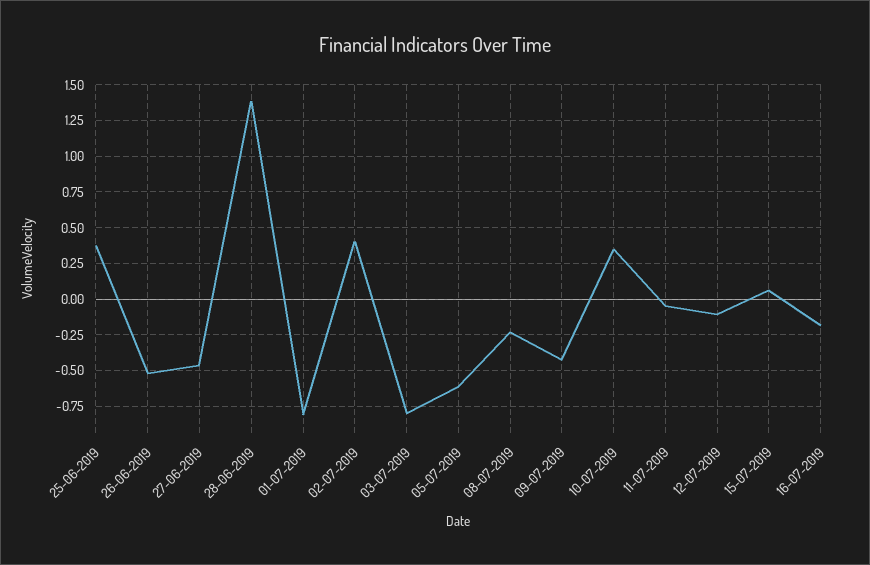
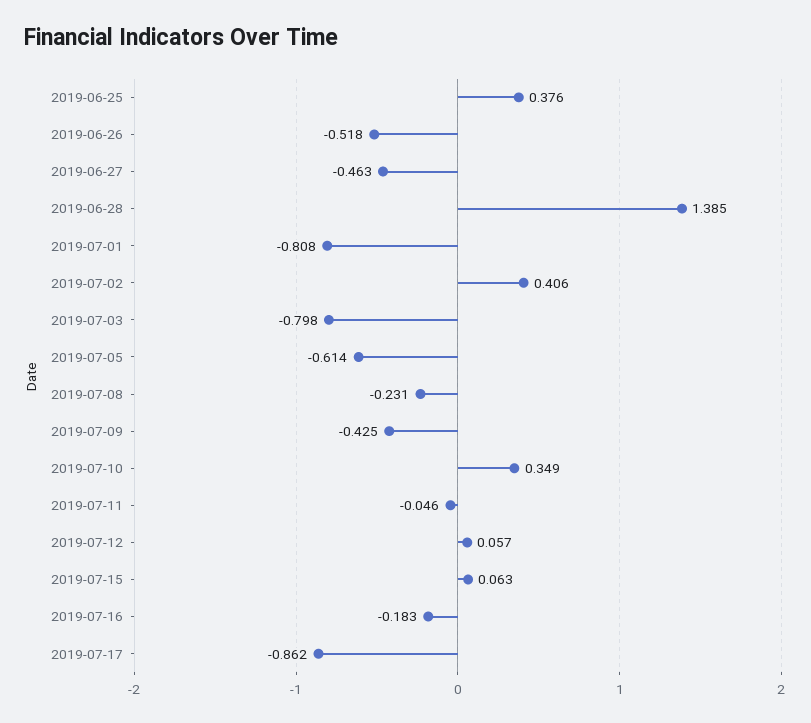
12-07-2019: -0.1 -> 0.057
2019-07-17: none -> -0.862

